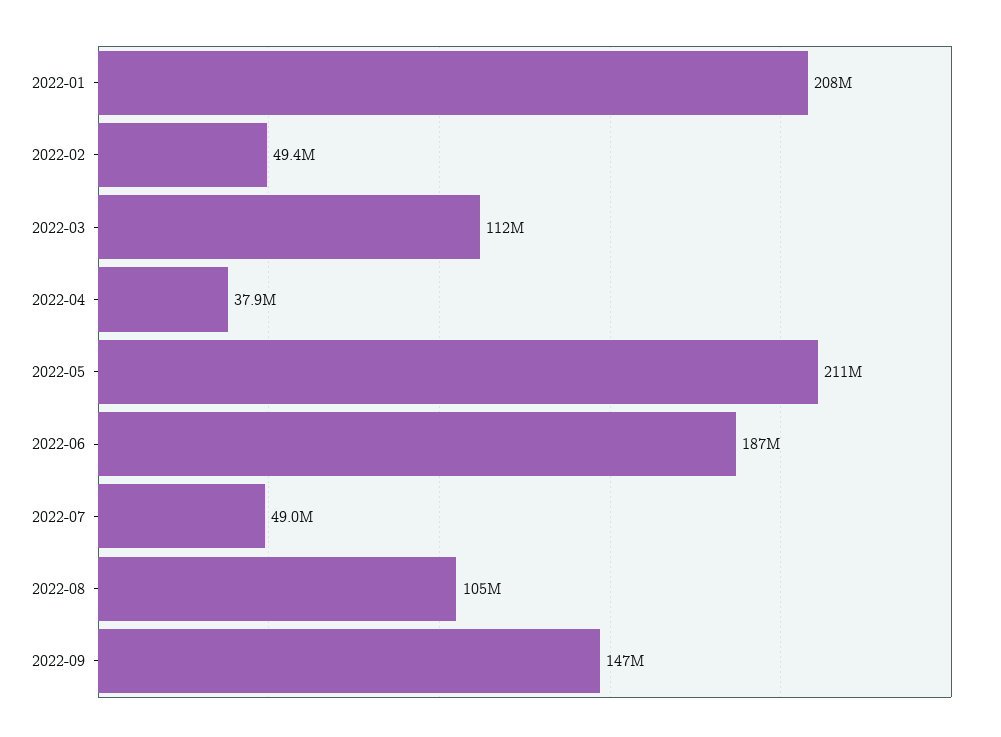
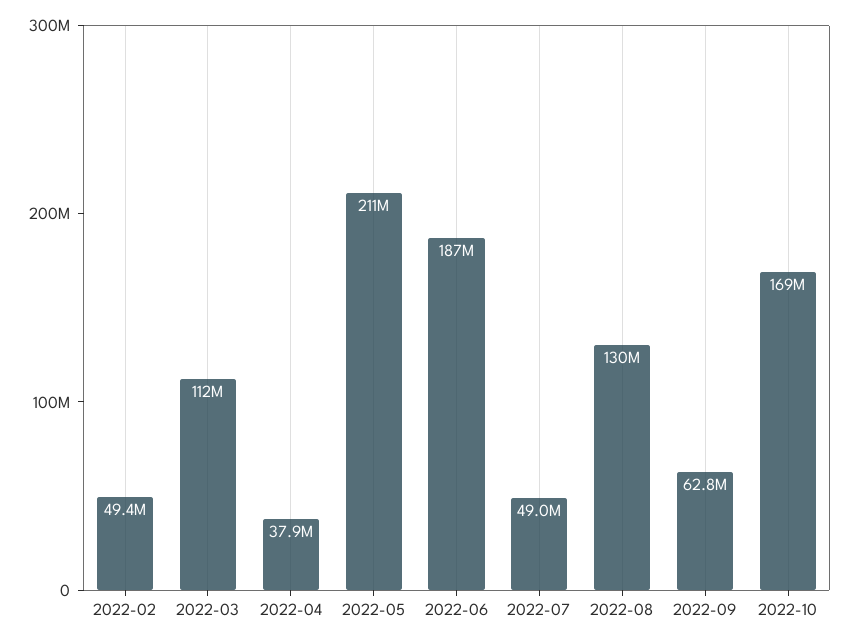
2022-01: 208000000 -> none
2022-08: 105000000 -> 130000000
2022-09: 147000000 -> 62800000
2022-10: none -> 169000000

